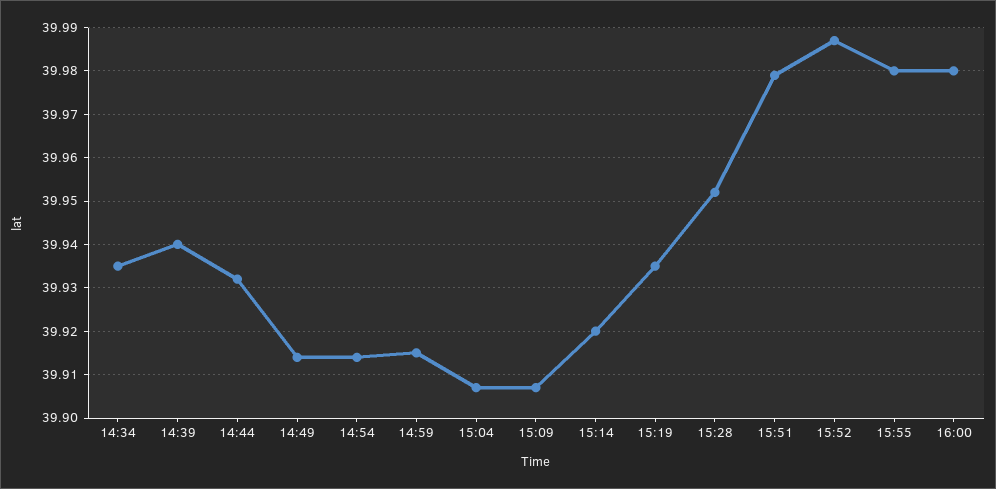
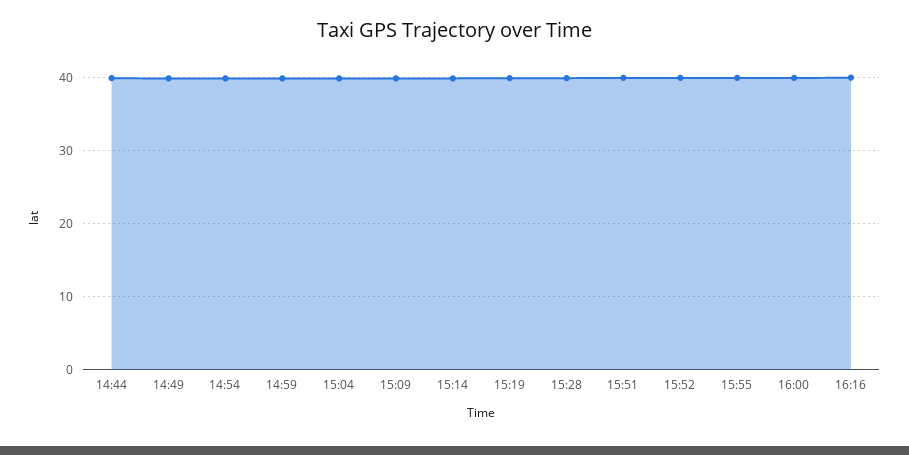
14:34: 39.935 -> none
14:39: 39.94 -> none
16:16: none -> 40

